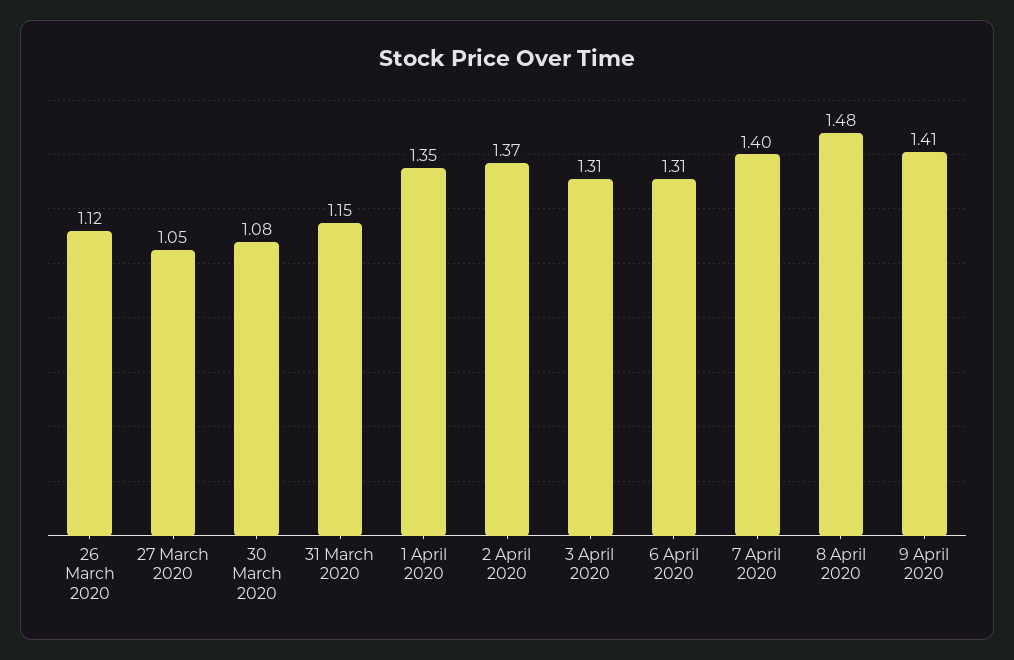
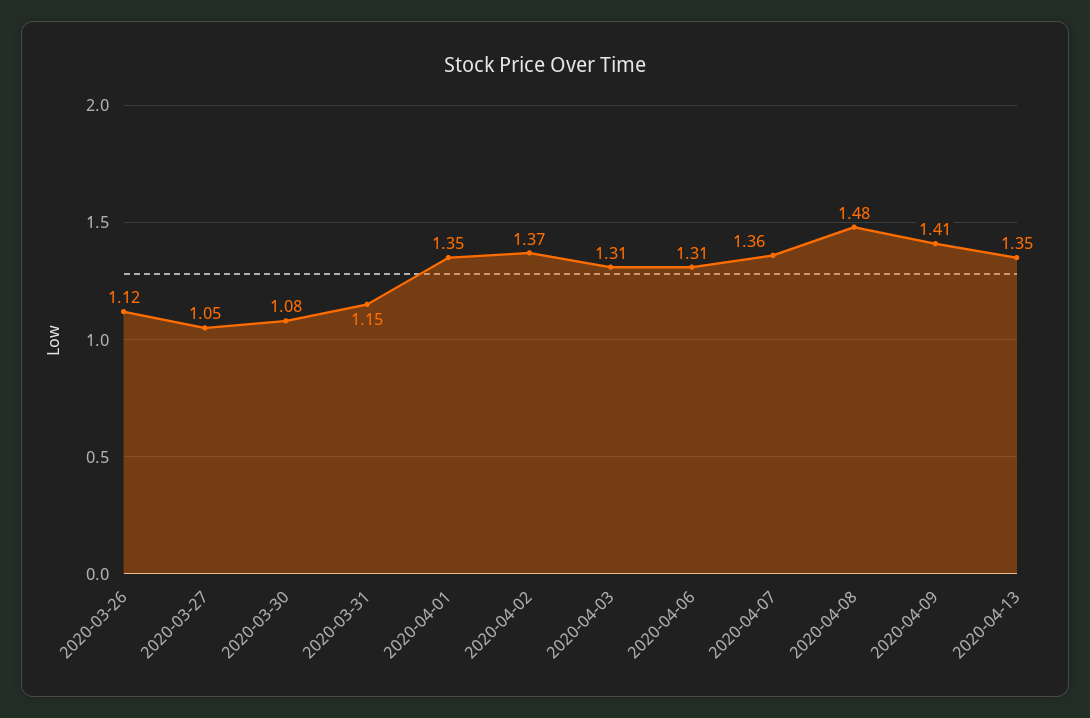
7 April 2020: 1.4 -> 1.36
2020-04-13: none -> 1.35

